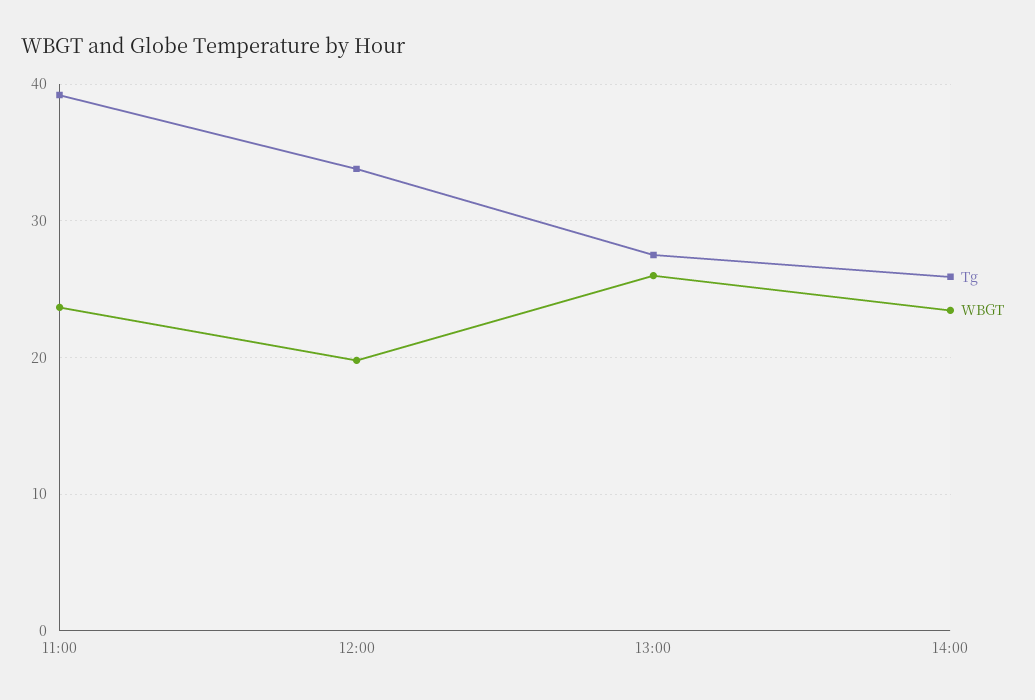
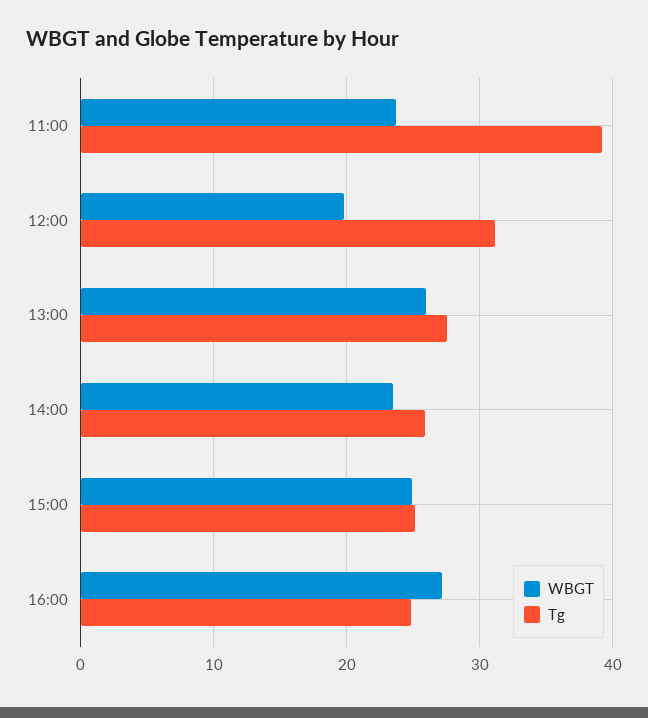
Tg, 12:00: 34 -> 31
WBGT, 15:00: none -> 25
Tg, 15:00: none -> 25
WBGT, 16:00: none -> 27
Tg, 16:00: none -> 25

